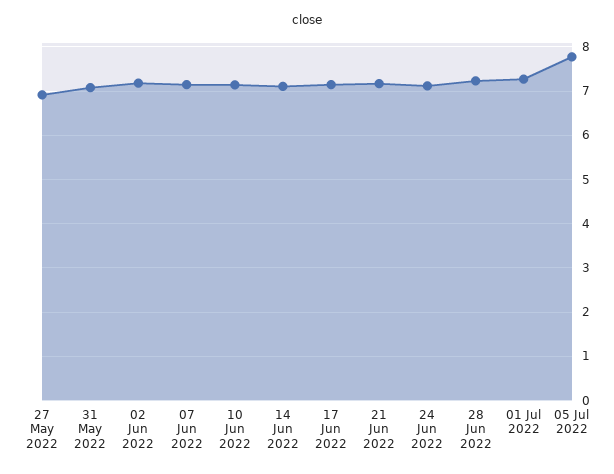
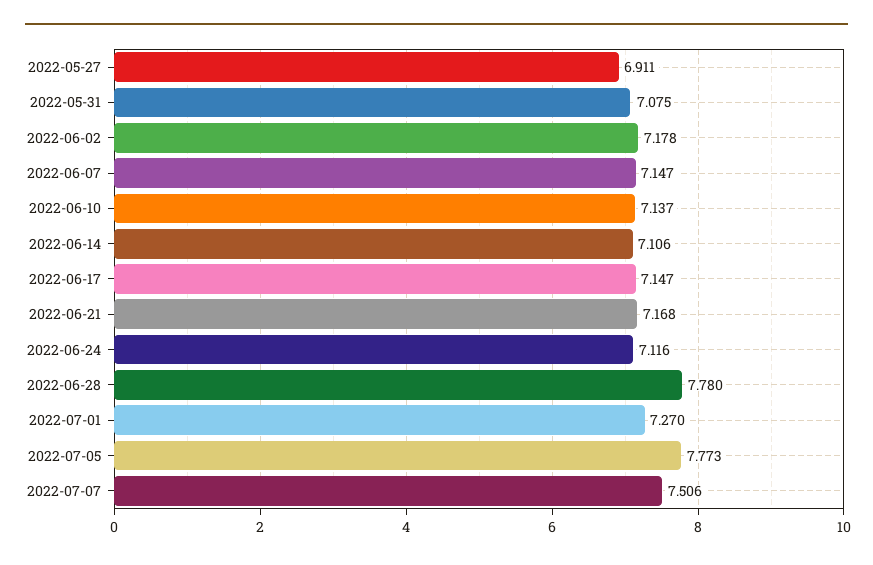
28 Jun 2022: 7.2 -> 7.78
2022-07-07: none -> 7.506

